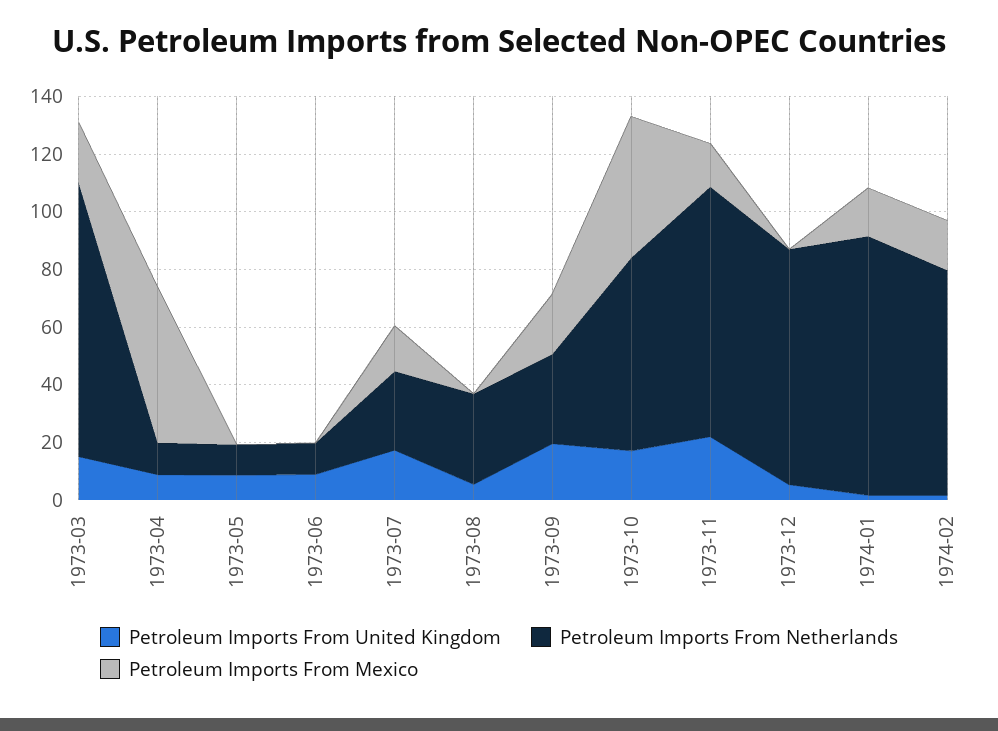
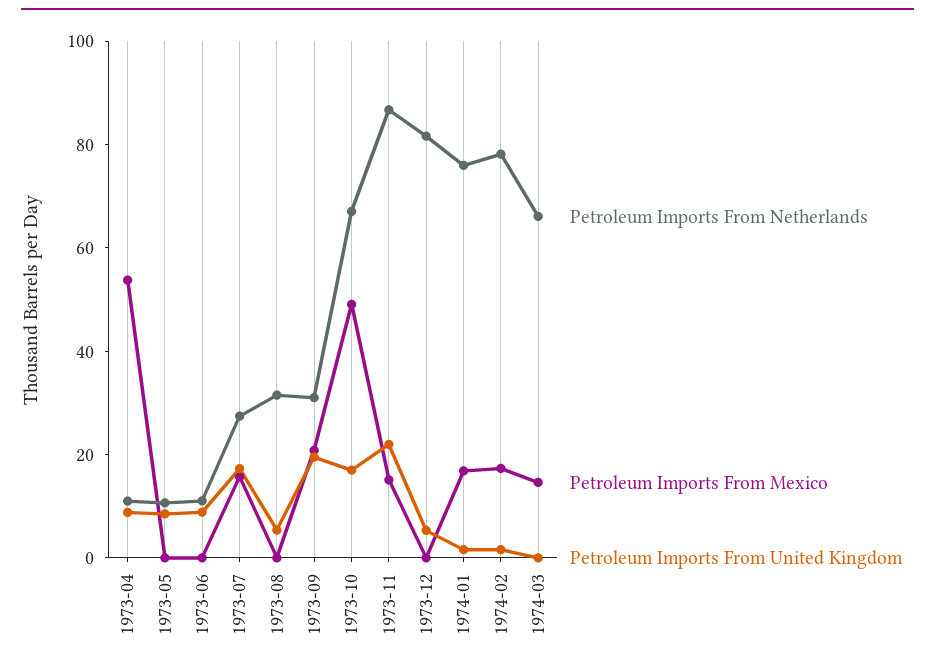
Petroleum Imports From United Kingdom, 1973-03: 15 -> none
Petroleum Imports From Netherlands, 1973-03: 95 -> none
Petroleum Imports From Mexico, 1973-03: 20 -> none
Petroleum Imports From Netherlands, 1974-01: 90 -> 75
Petroleum Imports From Netherlands, 1974-03: none -> 65
Petroleum Imports From Mexico, 1974-03: none -> 15
Petroleum Imports From United Kingdom, 1974-03: none -> 0

